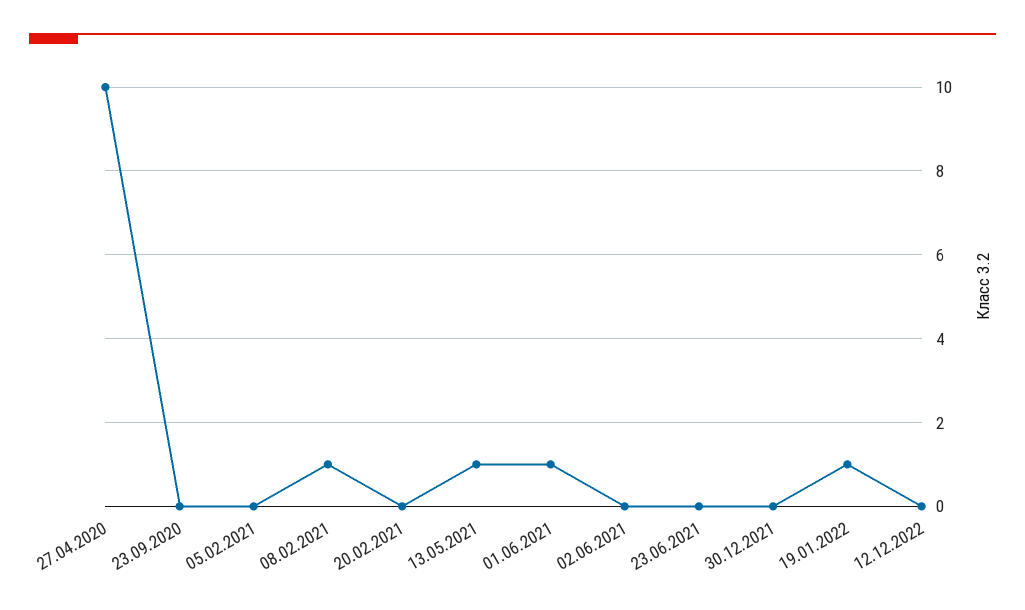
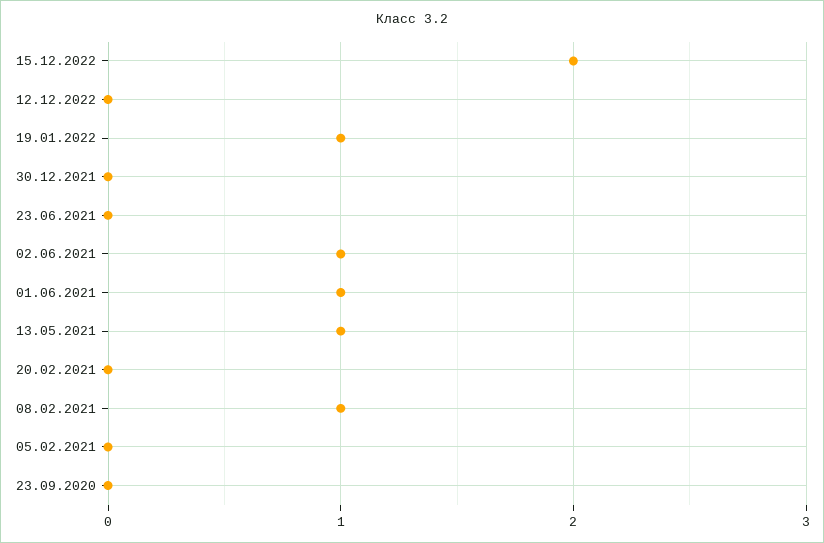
27.04.2020: 10 -> none
02.06.2021: 0 -> 1
15.12.2022: none -> 2

